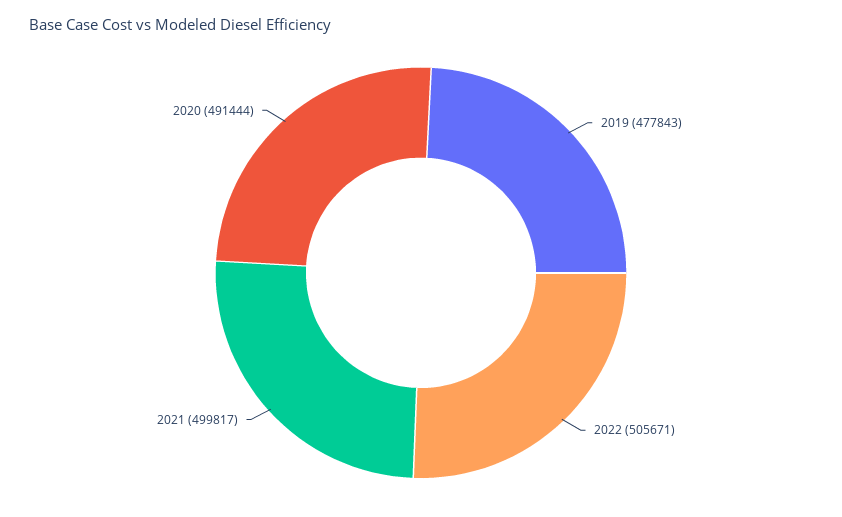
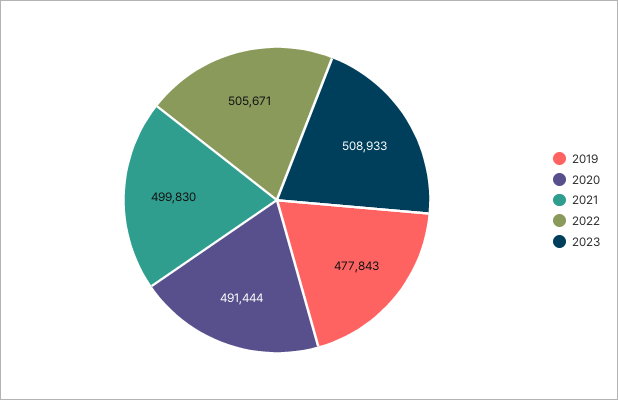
2021: 499817 -> 499830
2023: none -> 508933

